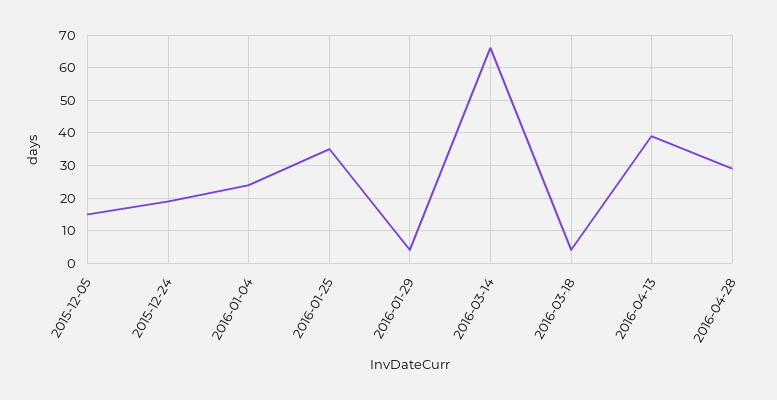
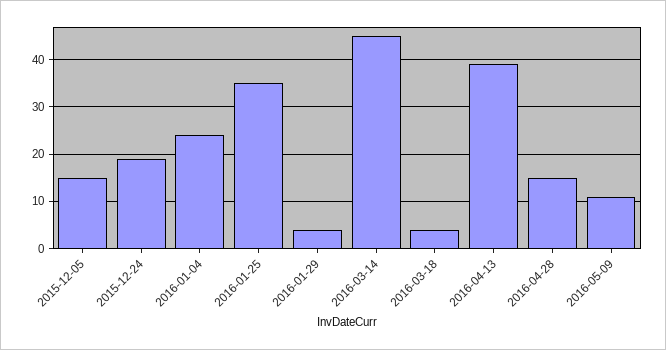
2016-03-14: 65 -> 45
2016-04-28: 30 -> 15
2016-05-09: none -> 10

